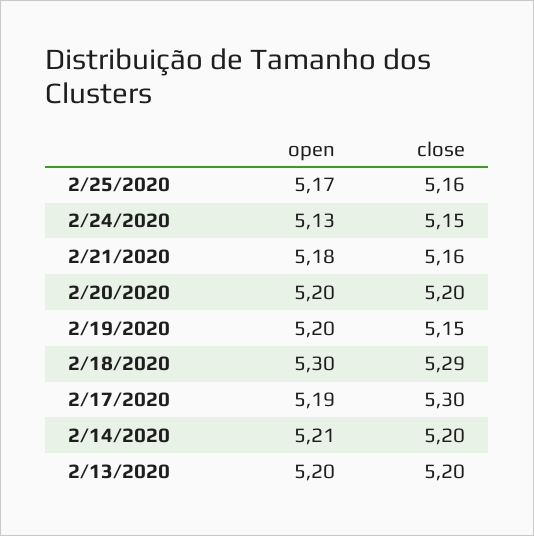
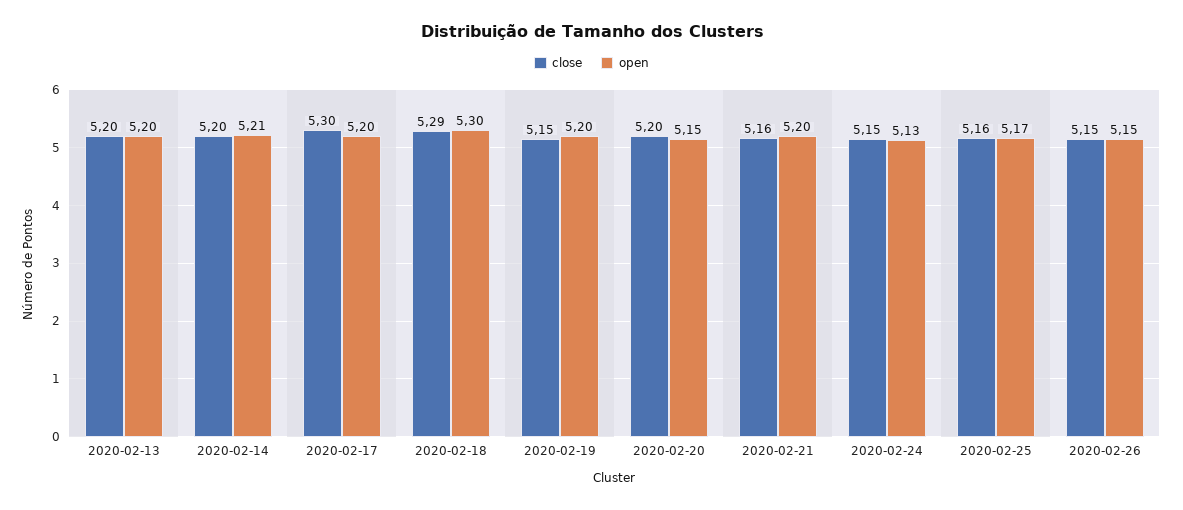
open, 2/21/2020: 5.18 -> 5.2
open, 2/20/2020: 5.2 -> 5.15
open, 2/17/2020: 5.19 -> 5.2
close, 2020-02-26: none -> 5.15
open, 2020-02-26: none -> 5.15

